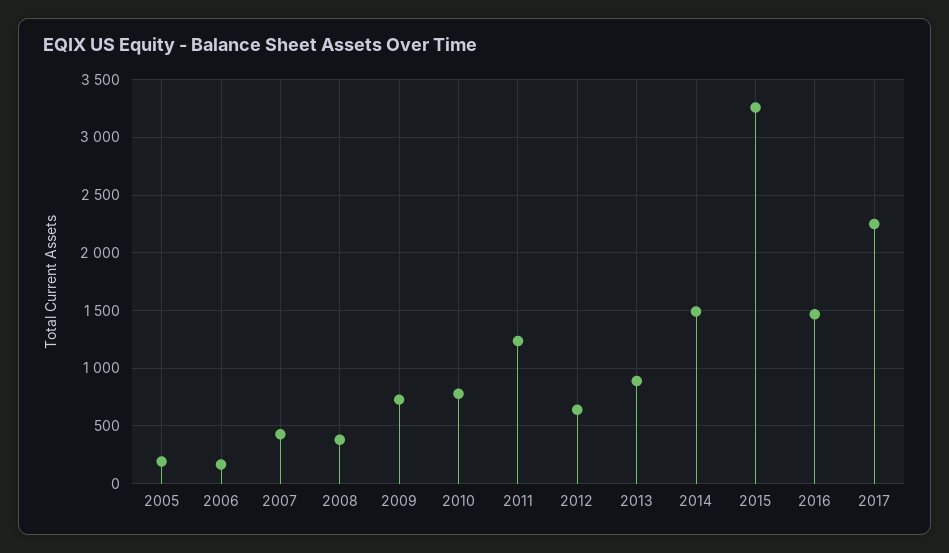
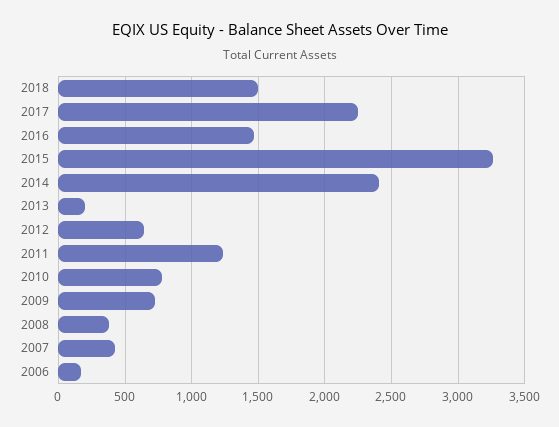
2005: 200 -> none
2013: 900 -> 200
2014: 1500 -> 2400
2018: none -> 1500

